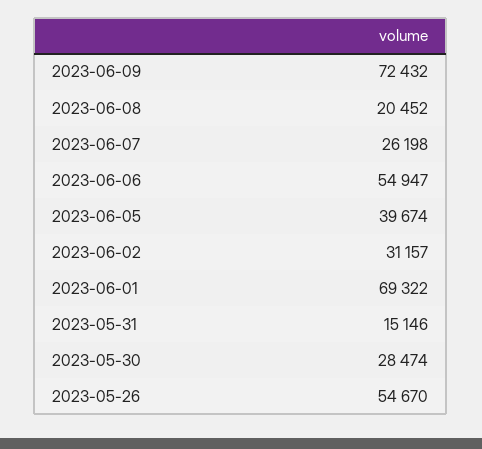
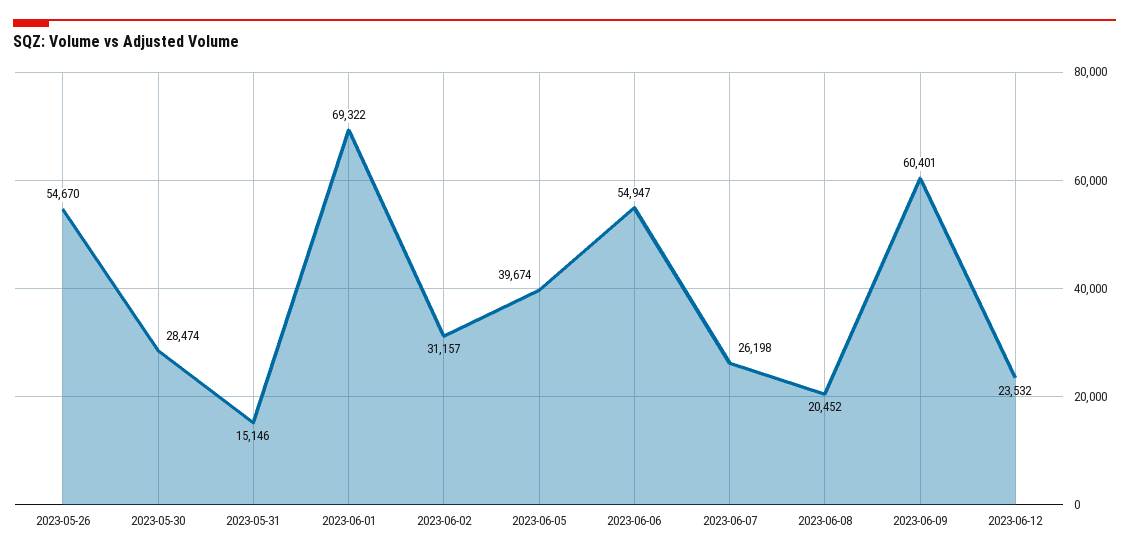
2023-06-09: 72432 -> 60401
2023-06-12: none -> 23532

